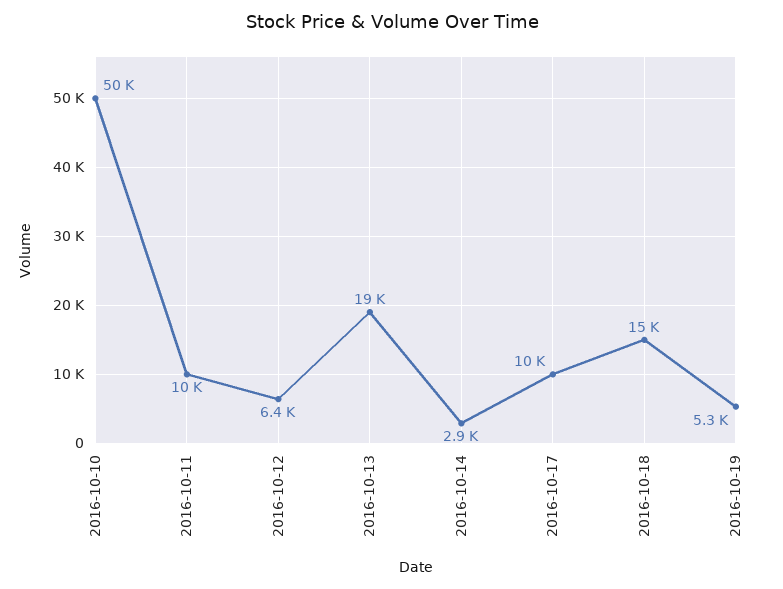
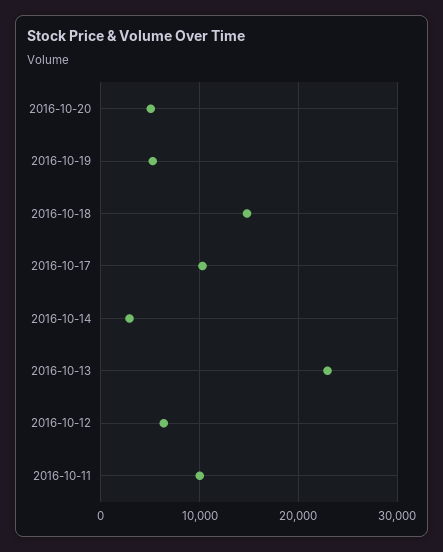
2016-10-10: 50000 -> none
2016-10-13: 19000 -> 23000
2016-10-20: none -> 5000

